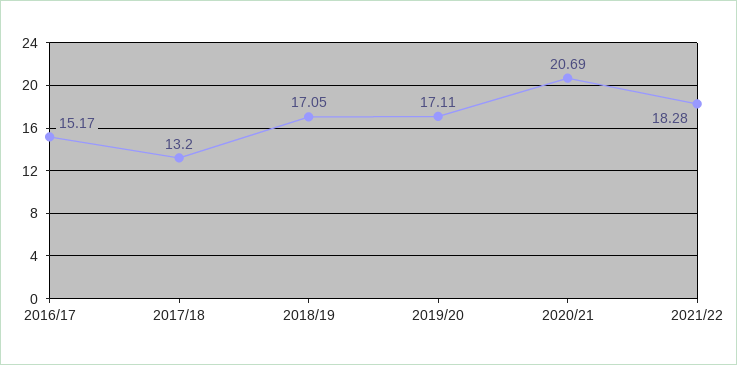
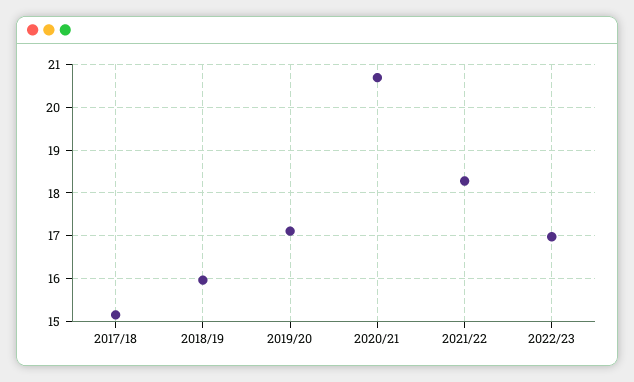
2016/17: 15.17 -> none
2017/18: 13.2 -> 15.2
2018/19: 17.05 -> 16
2022/23: none -> 17

